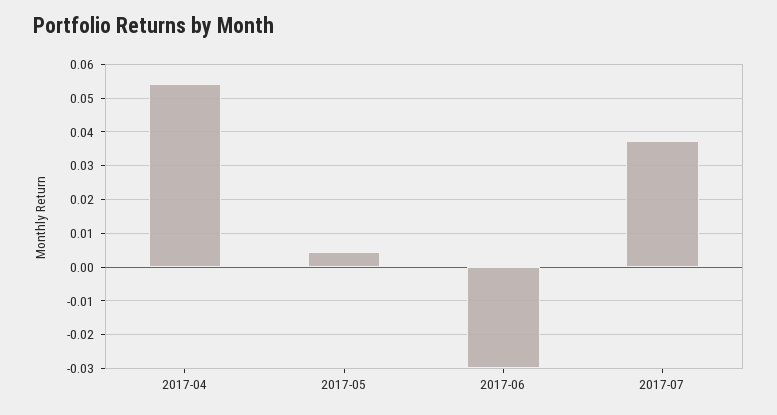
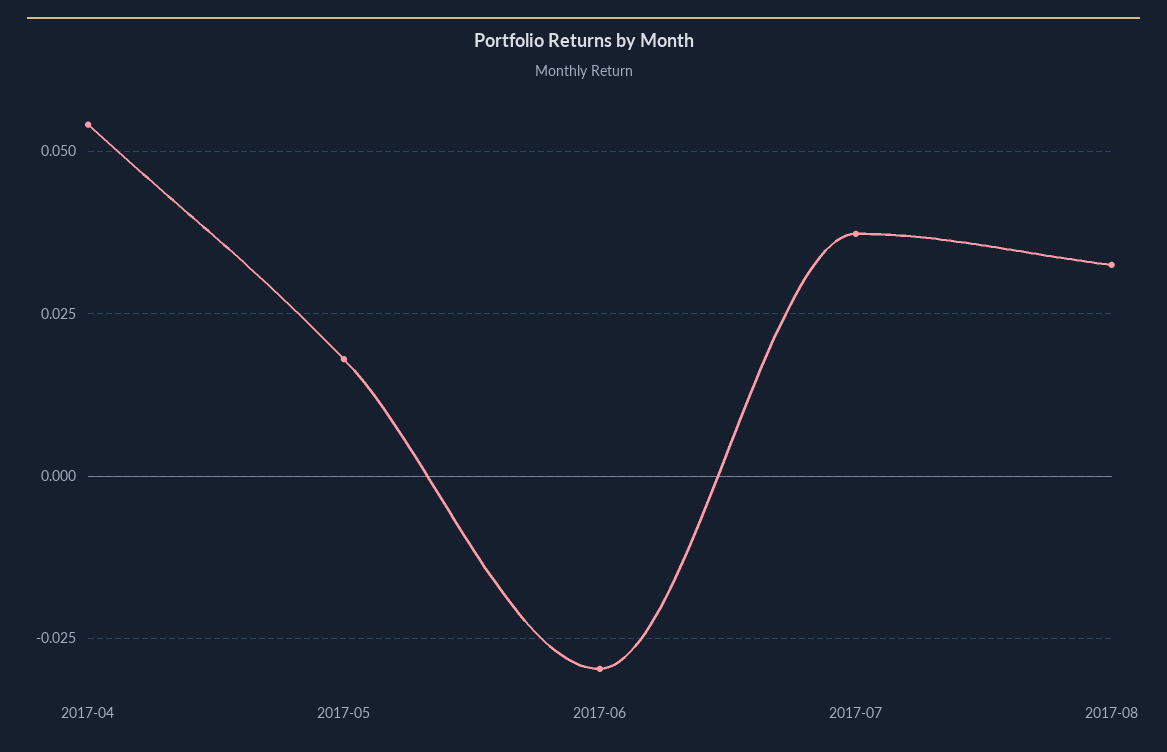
2017-05: 0.004 -> 0.0175
2017-08: none -> 0.0325

